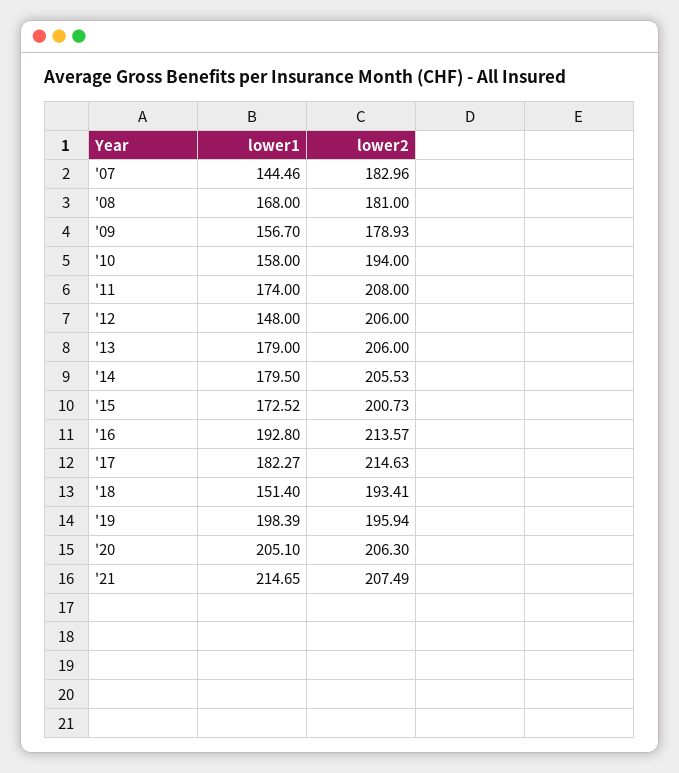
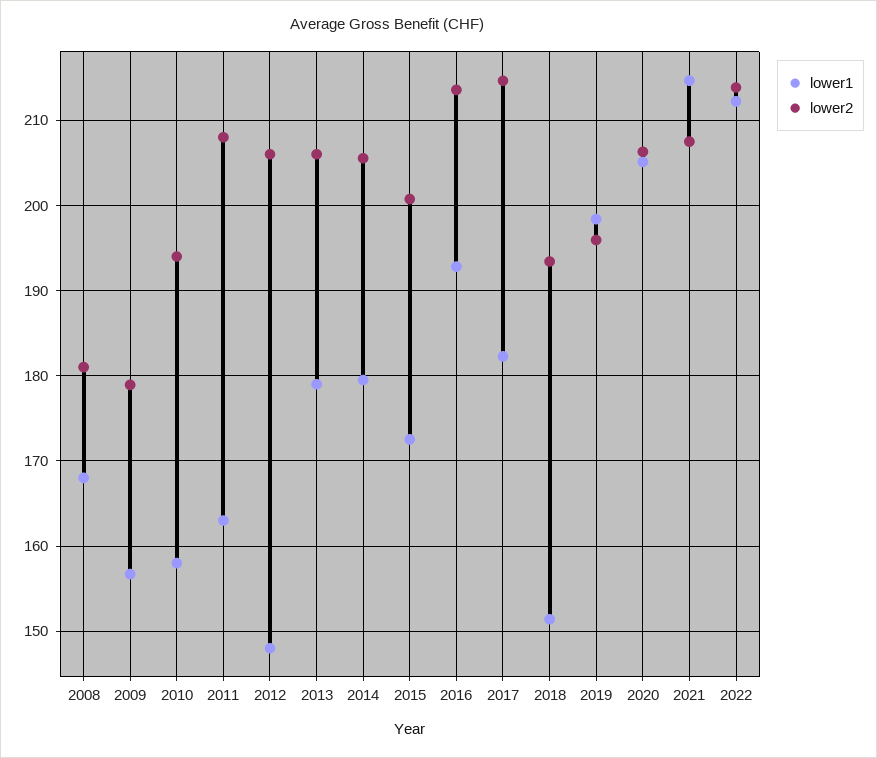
lower1, '07: 144.46 -> none
lower2, '07: 182.96 -> none
lower1, '11: 174 -> 163
lower1, 2022: none -> 212
lower2, 2022: none -> 214

